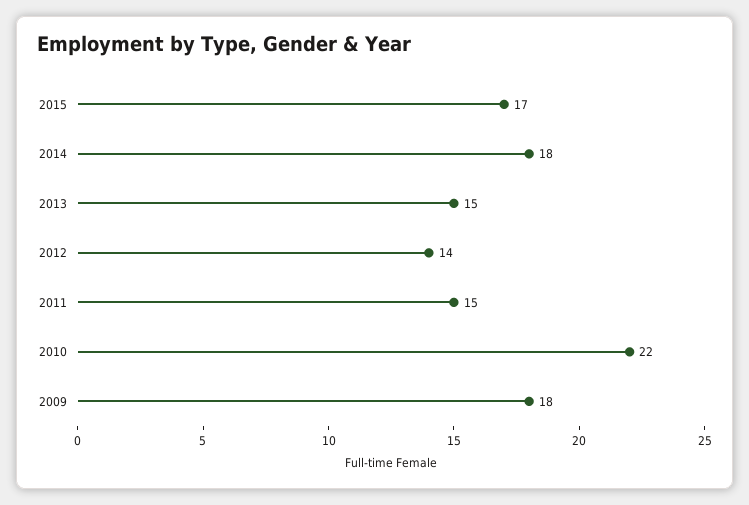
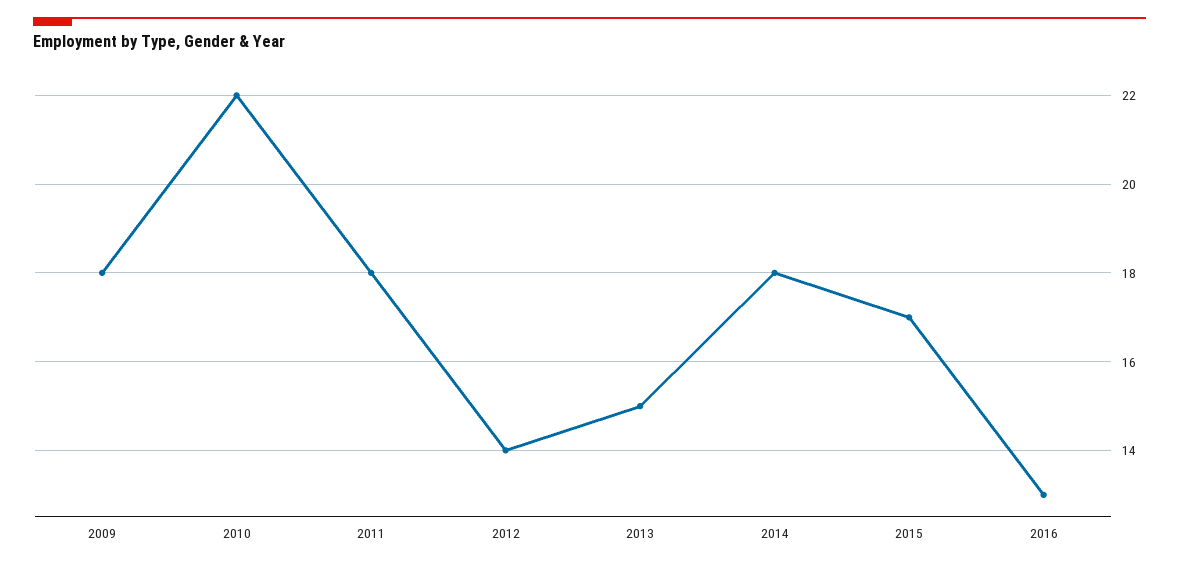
2011: 15 -> 18
2016: none -> 13

